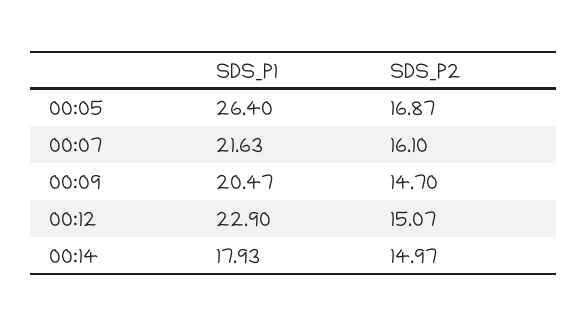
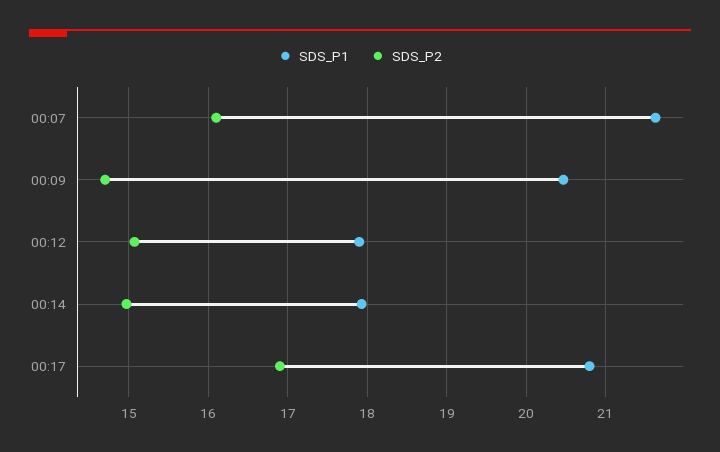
SDS_P1, 00:05: 26.4 -> none
SDS_P2, 00:05: 16.87 -> none
SDS_P1, 00:12: 22.9 -> 17.9
SDS_P1, 00:17: none -> 20.8
SDS_P2, 00:17: none -> 16.9

